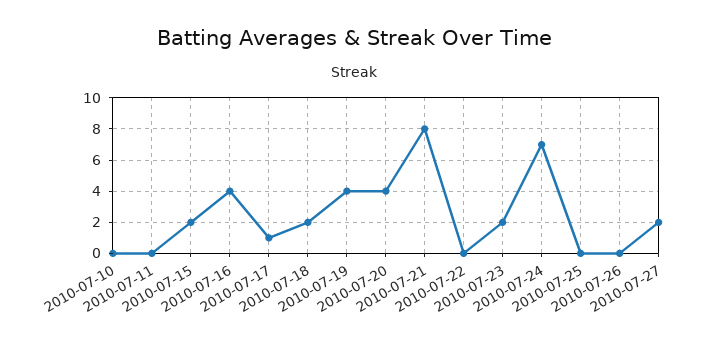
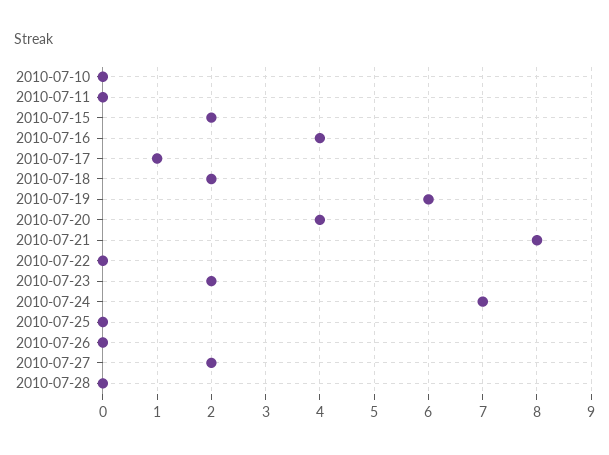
2010-07-19: 4 -> 6
2010-07-28: none -> 0

